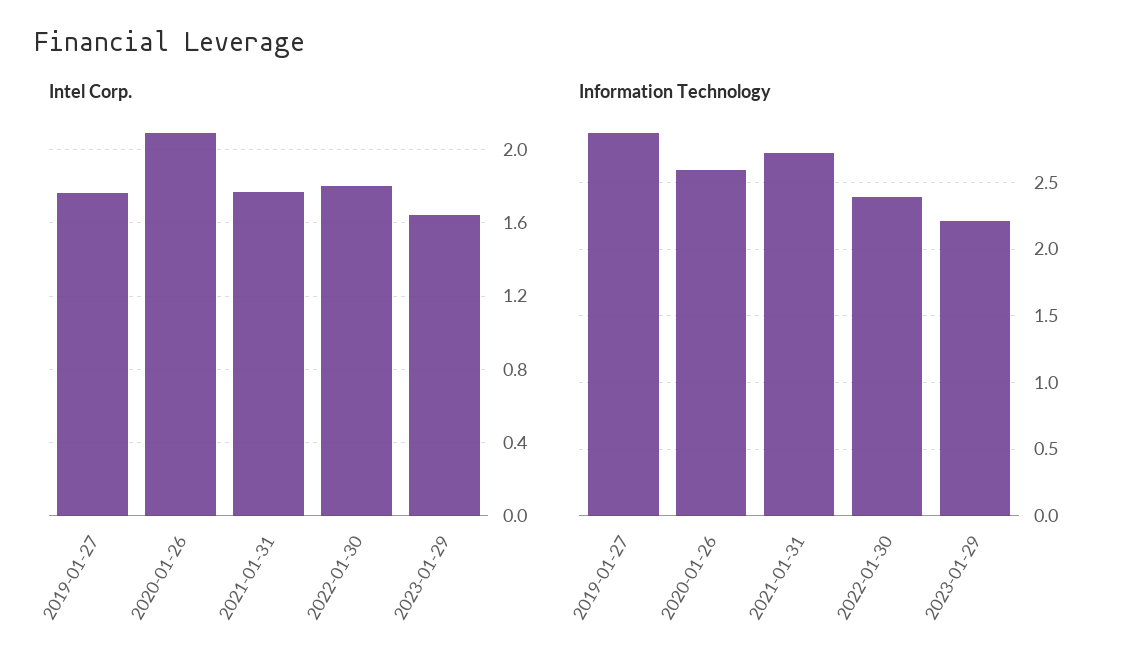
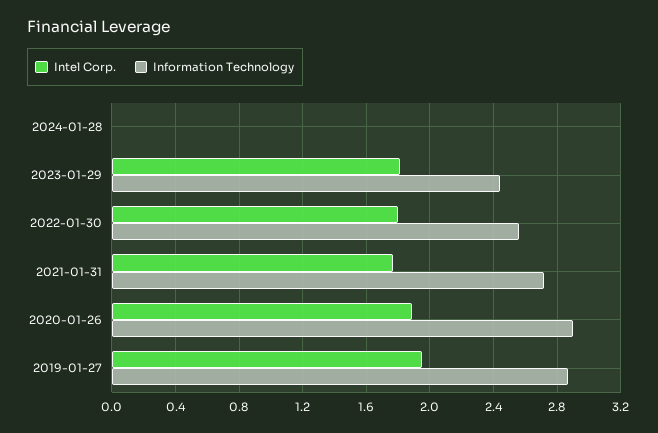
Intel Corp., 2019-01-27: 1.75 -> 1.95
Intel Corp., 2020-01-26: 2.1 -> 1.9
Intel Corp., 2023-01-29: 1.65 -> 1.8
Information Technology, 2020-01-26: 2.6 -> 2.9
Information Technology, 2022-01-30: 2.4 -> 2.55
Information Technology, 2023-01-29: 2.2 -> 2.45
Intel Corp., 2024-01-28: none -> 0
Information Technology, 2024-01-28: none -> 0

